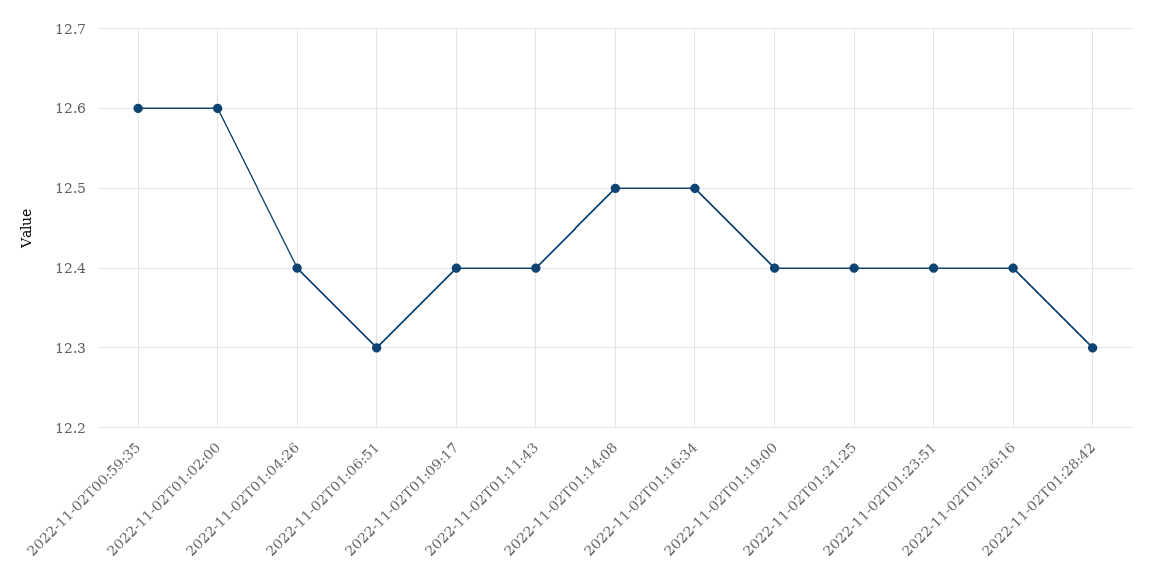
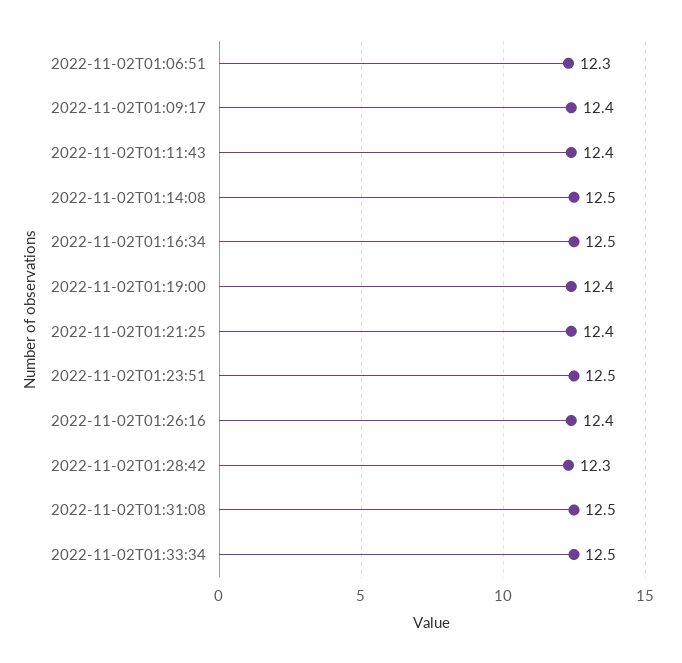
2022-11-02T00:59:35: 12.6 -> none
2022-11-02T01:02:00: 12.6 -> none
2022-11-02T01:04:26: 12.4 -> none
2022-11-02T01:23:51: 12.4 -> 12.5
2022-11-02T01:31:08: none -> 12.5
2022-11-02T01:33:34: none -> 12.5

